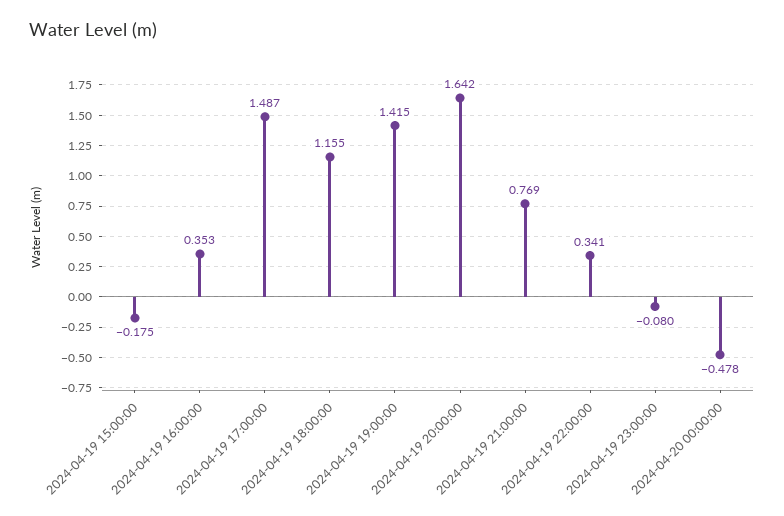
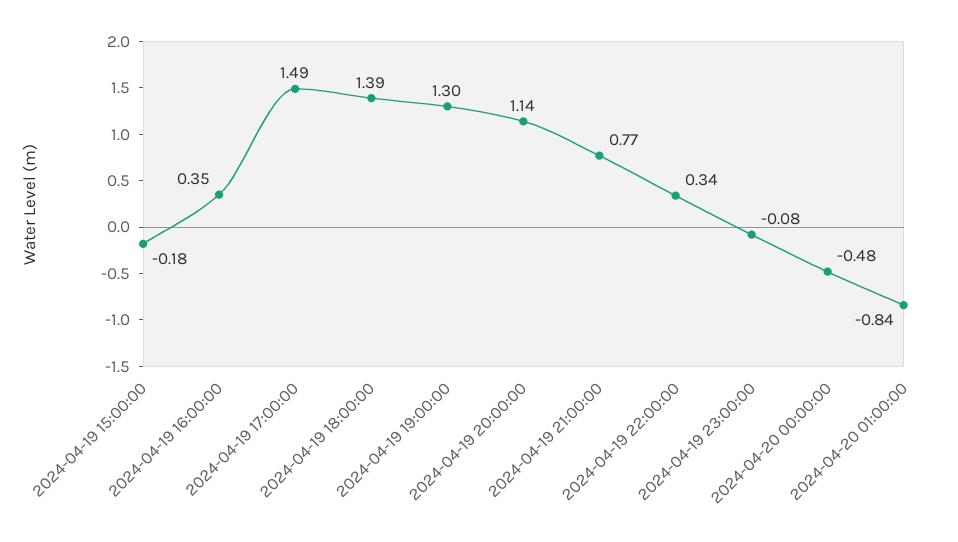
2024-04-19 18:00:00: 1.155 -> 1.39
2024-04-19 19:00:00: 1.415 -> 1.3
2024-04-19 20:00:00: 1.642 -> 1.14
2024-04-20 01:00:00: none -> -0.84

